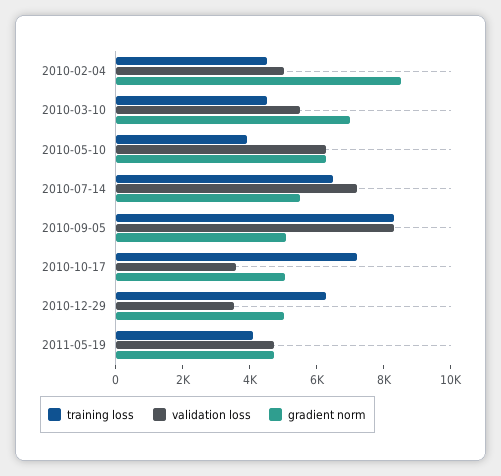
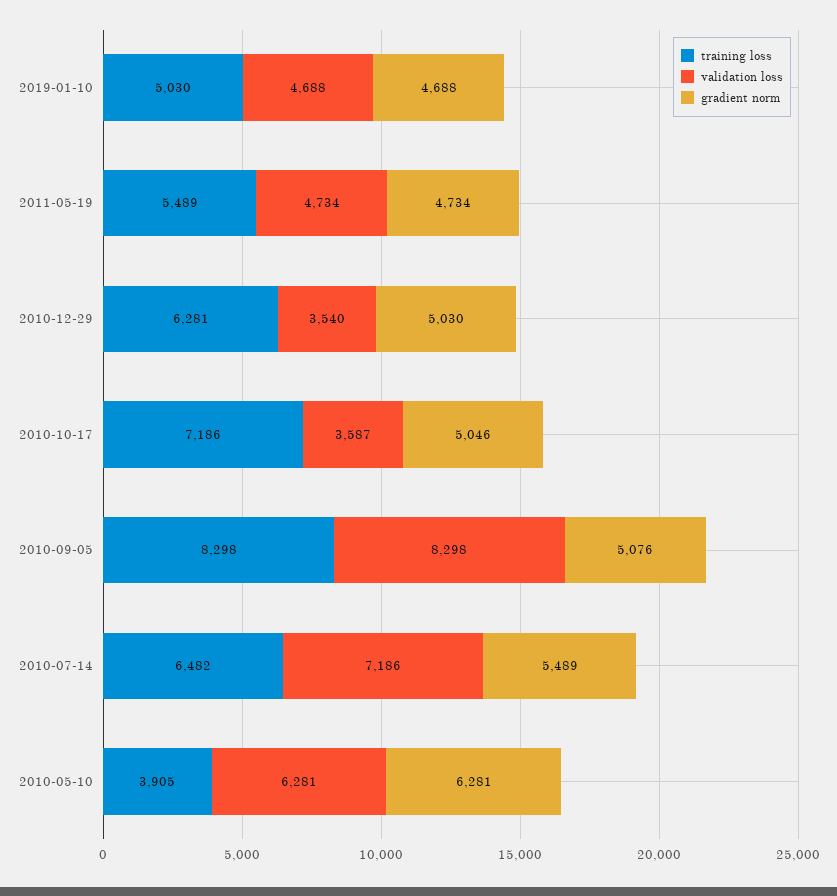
training loss, 2010-02-04: 4500 -> none
validation loss, 2010-02-04: 5000 -> none
gradient norm, 2010-02-04: 8500 -> none
training loss, 2010-03-10: 4500 -> none
validation loss, 2010-03-10: 5500 -> none
gradient norm, 2010-03-10: 7000 -> none
training loss, 2011-05-19: 4000 -> 5489
training loss, 2019-01-10: none -> 5030
validation loss, 2019-01-10: none -> 4688
gradient norm, 2019-01-10: none -> 4688

